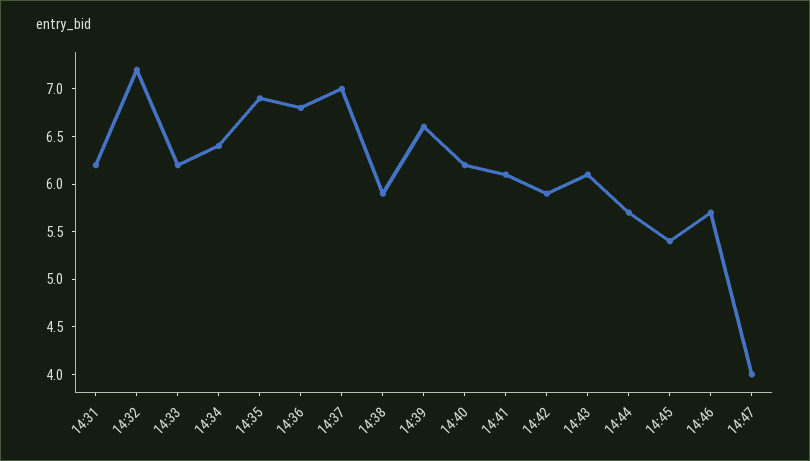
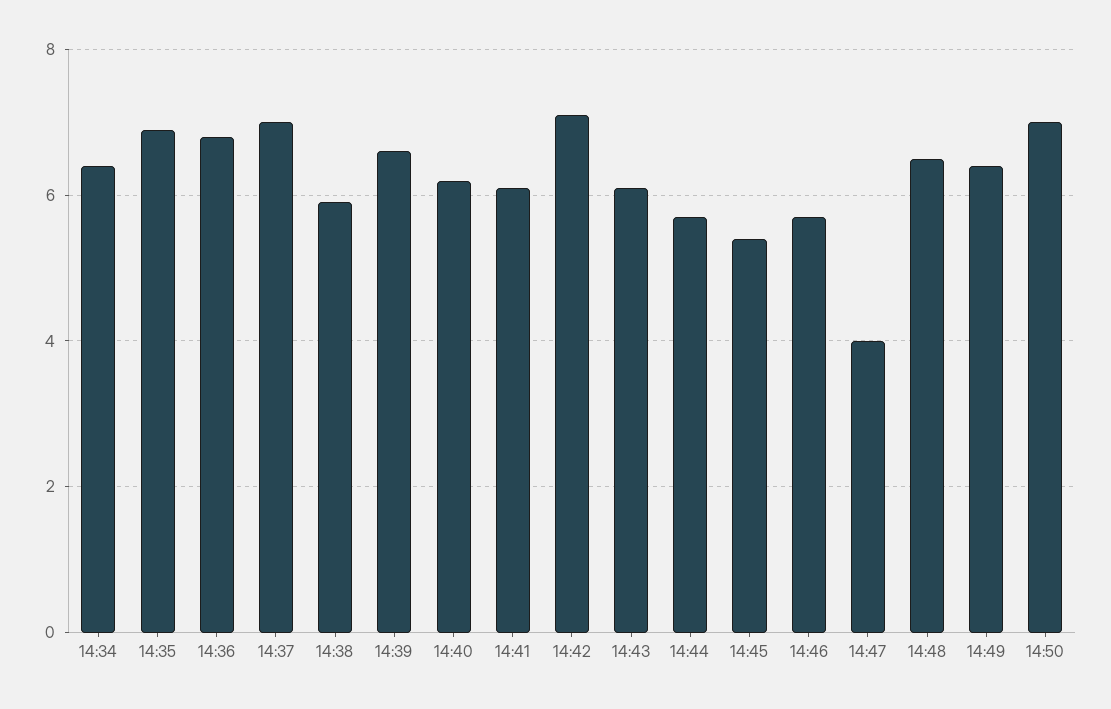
14:31: 6.2 -> none
14:32: 7.2 -> none
14:33: 6.2 -> none
14:42: 5.9 -> 7
14:48: none -> 6.5
14:49: none -> 6.5
14:50: none -> 7

